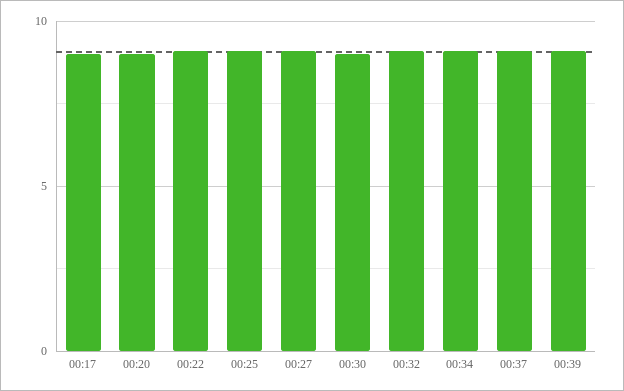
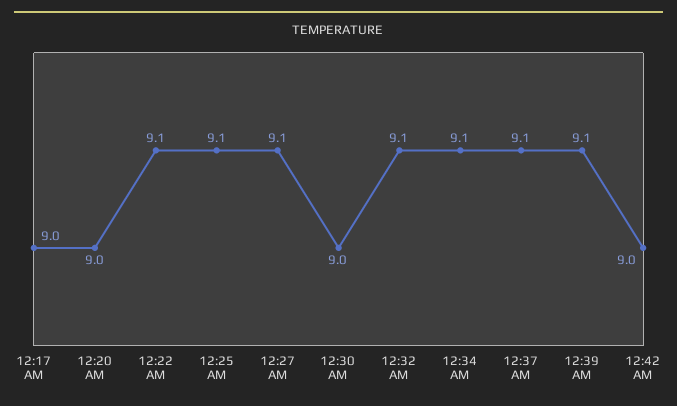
12:42 AM: none -> 9

